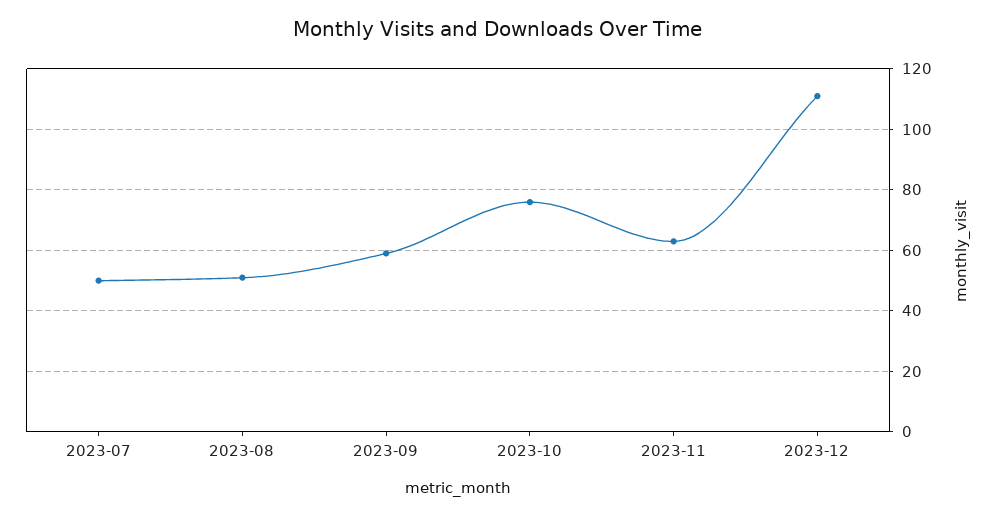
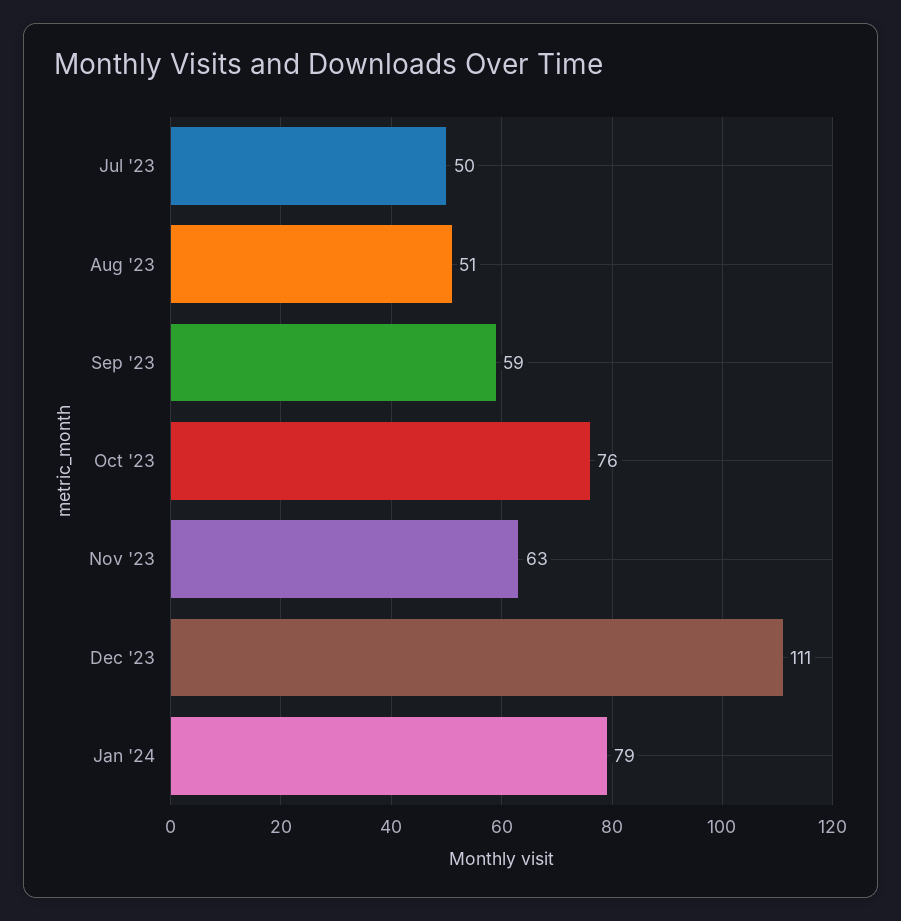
Jan '24: none -> 79

